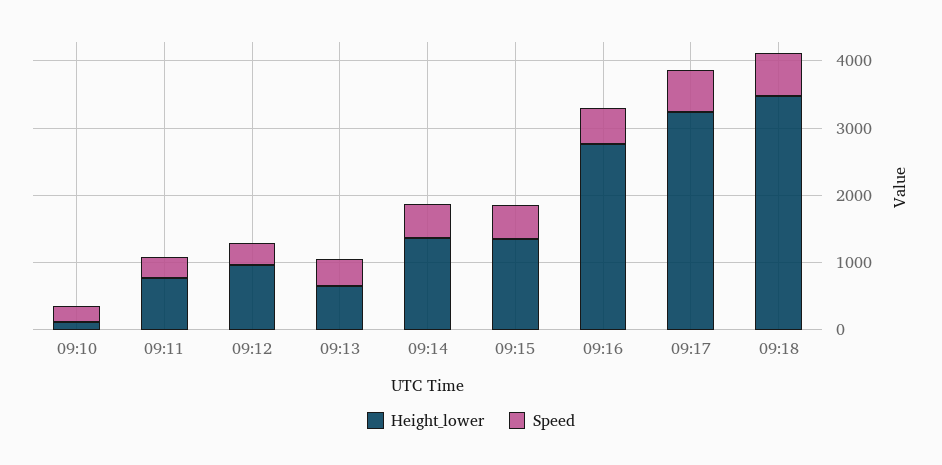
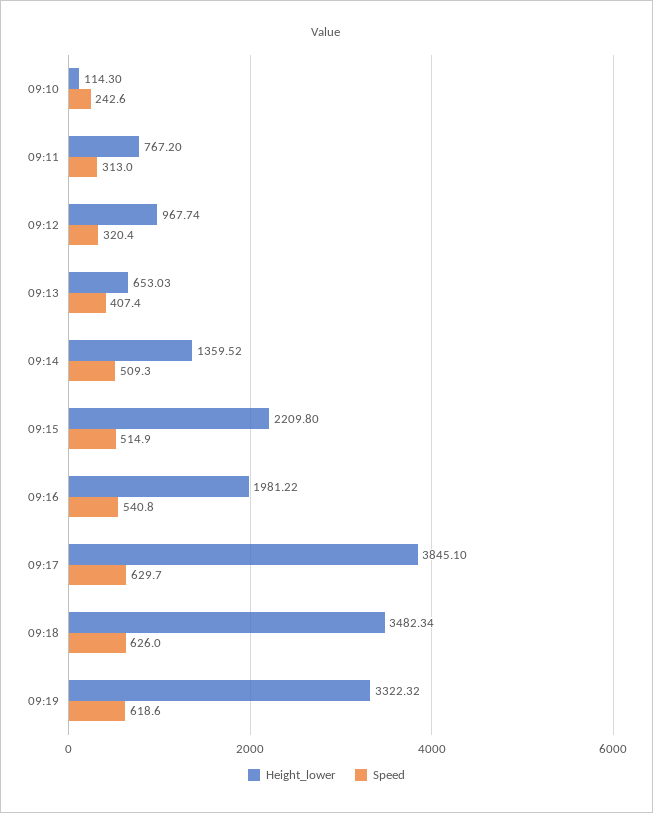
Height_lower, 09:15: 1400 -> 2209.8
Height_lower, 09:16: 2800 -> 1981.22
Height_lower, 09:17: 3200 -> 3845.1
Height_lower, 09:19: none -> 3322.32
Speed, 09:19: none -> 618.6

